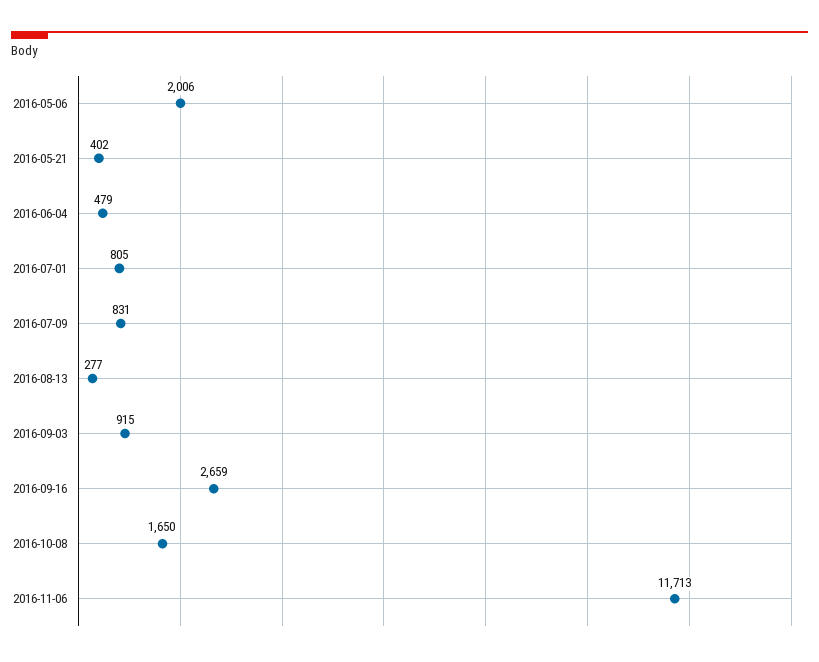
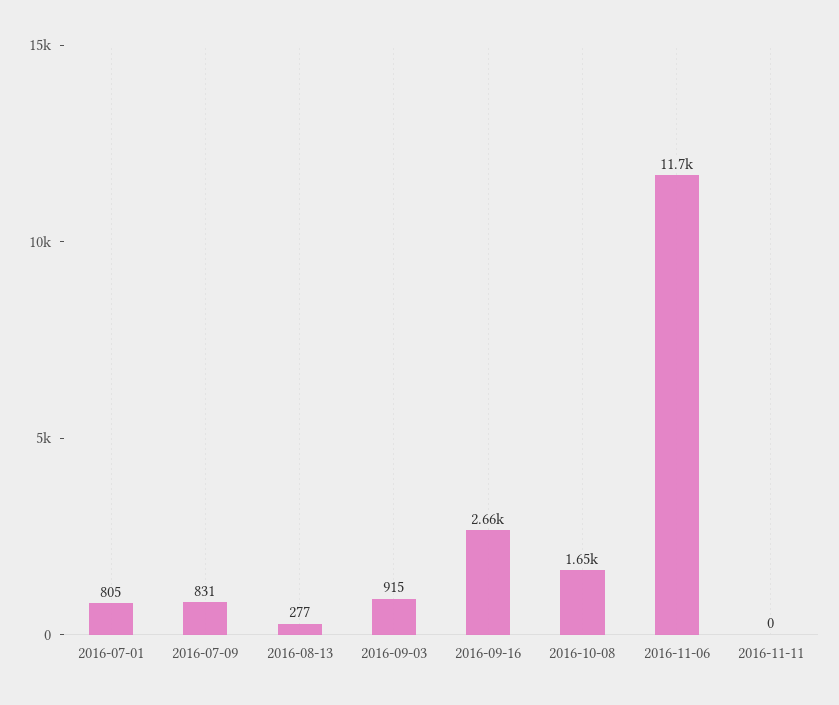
2016-05-06: 2006 -> none
2016-05-21: 402 -> none
2016-06-04: 479 -> none
2016-11-11: none -> 0

